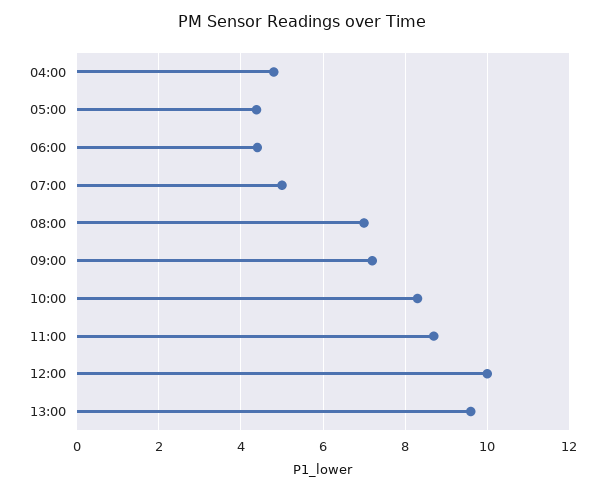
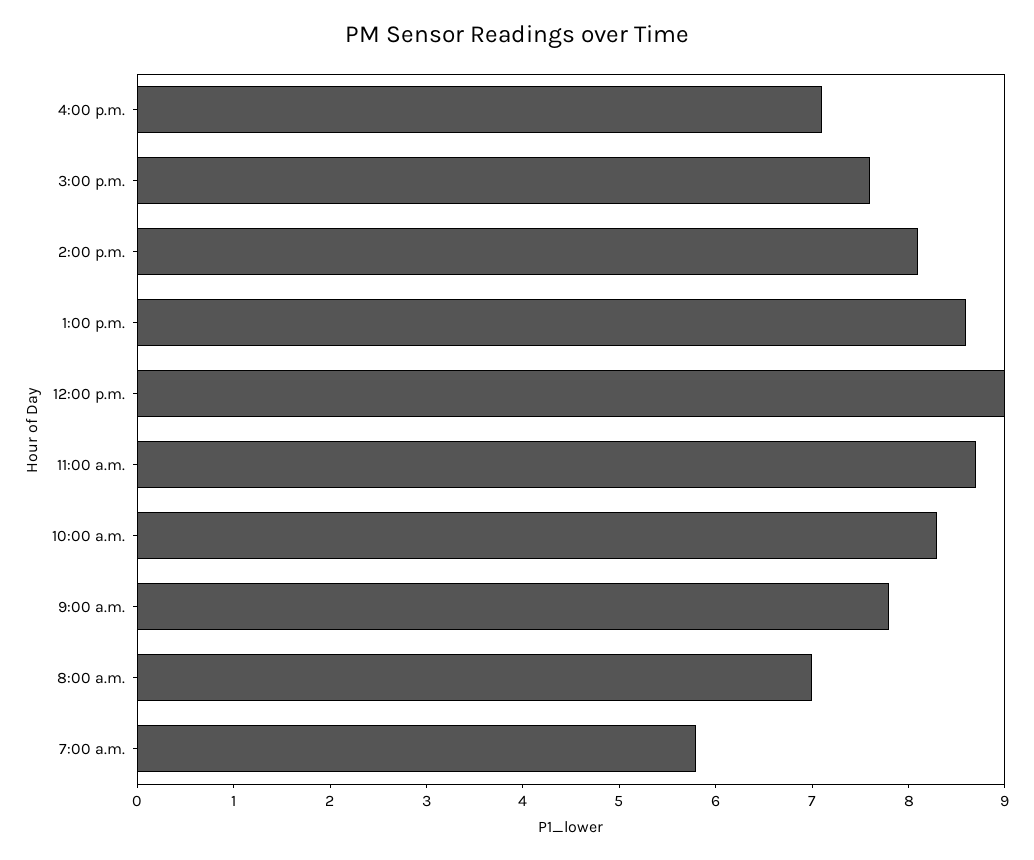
04:00: 4.8 -> none
05:00: 4.4 -> none
06:00: 4.4 -> none
07:00: 5 -> 5.8
09:00: 7.2 -> 7.8
12:00: 10 -> 9
13:00: 9.6 -> 8.6
4:00 p.m.: none -> 7.1
3:00 p.m.: none -> 7.6
2:00 p.m.: none -> 8.1

